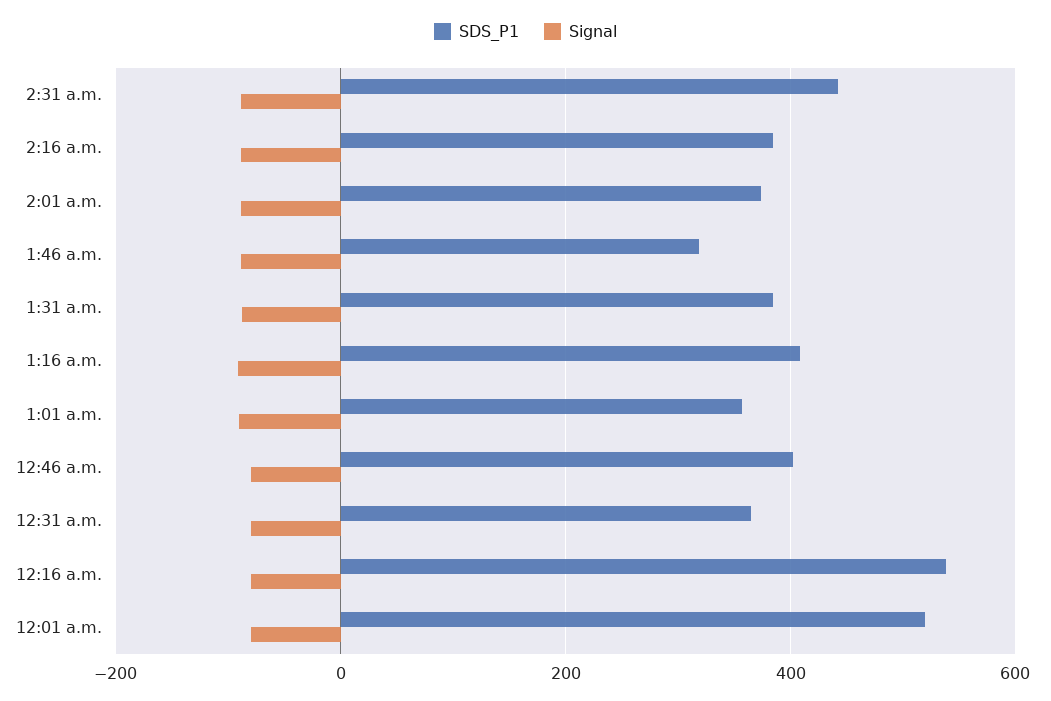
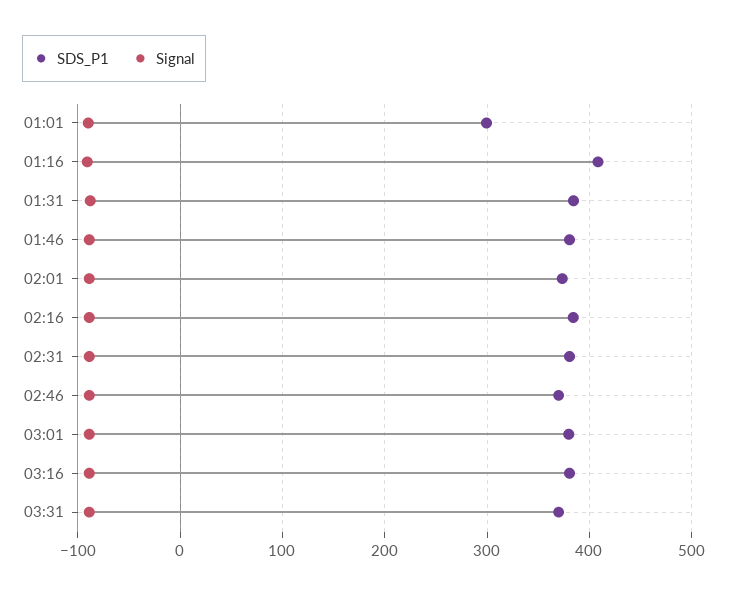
SDS_P1, 2:31 a.m.: 440 -> 380
SDS_P1, 1:46 a.m.: 320 -> 380
SDS_P1, 1:01 a.m.: 360 -> 300
SDS_P1, 12:46 a.m.: 400 -> none
Signal, 12:46 a.m.: -80 -> none
SDS_P1, 12:31 a.m.: 360 -> none
Signal, 12:31 a.m.: -80 -> none
SDS_P1, 12:16 a.m.: 540 -> none
Signal, 12:16 a.m.: -80 -> none
SDS_P1, 12:01 a.m.: 520 -> none
Signal, 12:01 a.m.: -80 -> none
SDS_P1, 02:46: none -> 370
Signal, 02:46: none -> -90
SDS_P1, 03:01: none -> 380
Signal, 03:01: none -> -90
SDS_P1, 03:16: none -> 380
Signal, 03:16: none -> -90
SDS_P1, 03:31: none -> 370
Signal, 03:31: none -> -90

